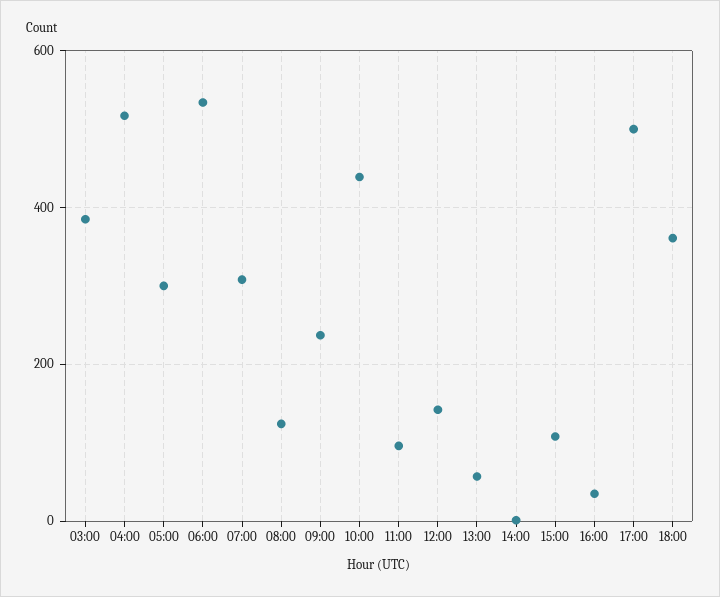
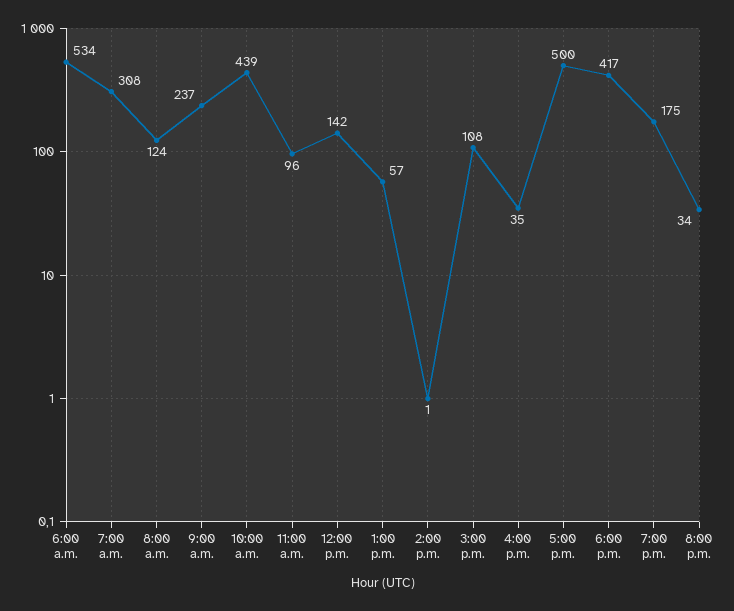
03:00: 380 -> none
04:00: 520 -> none
05:00: 300 -> none
18:00: 360 -> 417
7:00 p.m.: none -> 175
8:00 p.m.: none -> 34

